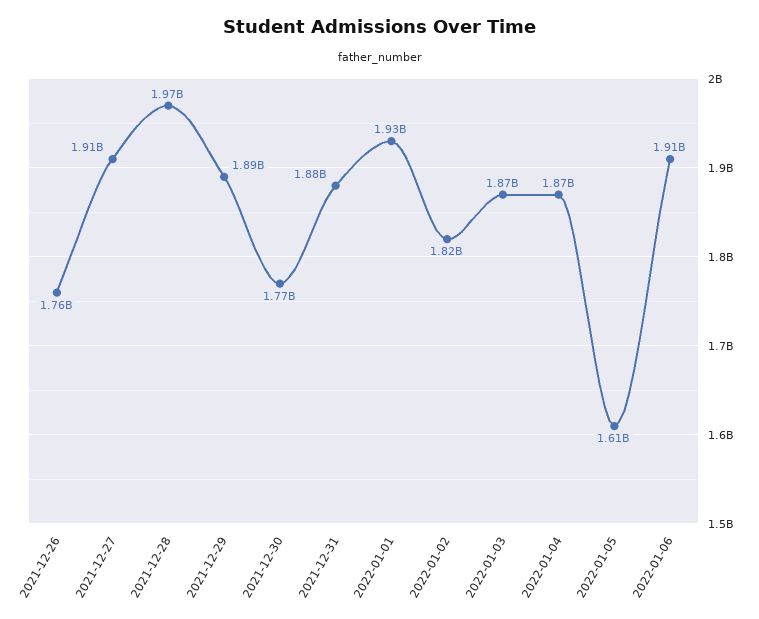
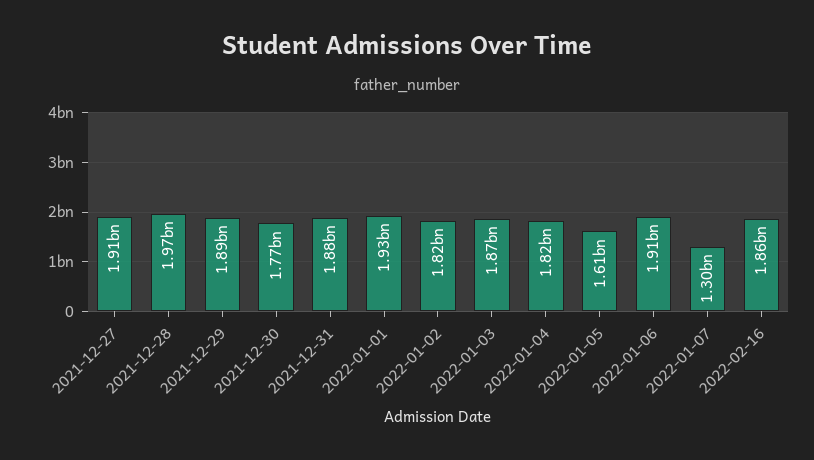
2021-12-26: 1760000000 -> none
2022-01-04: 1870000000 -> 1820000000
2022-01-07: none -> 1300000000
2022-02-16: none -> 1860000000

